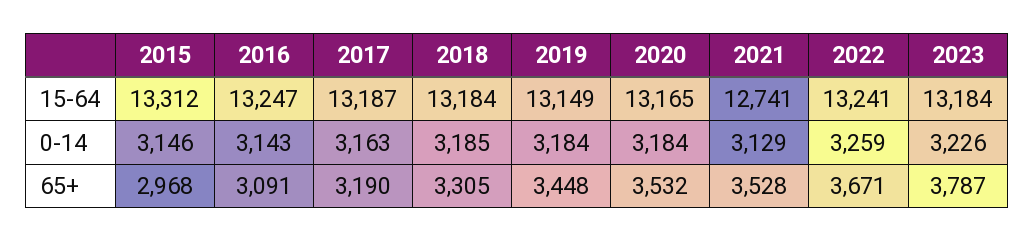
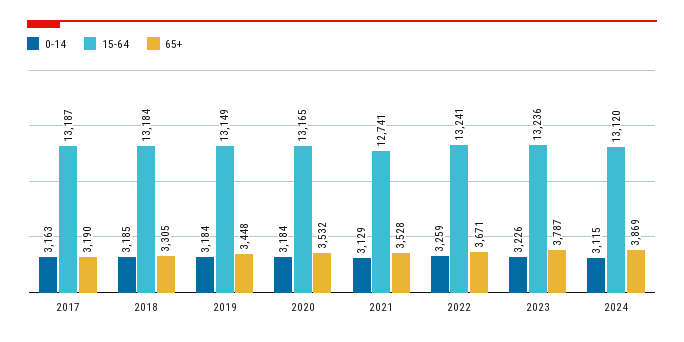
15-64, 2015: 13312 -> none
15-64, 2016: 13247 -> none
15-64, 2023: 13184 -> 13236
0-14, 2015: 3146 -> none
0-14, 2016: 3143 -> none
65+, 2015: 2968 -> none
65+, 2016: 3091 -> none
0-14, 2024: none -> 3115
15-64, 2024: none -> 13120
65+, 2024: none -> 3869

